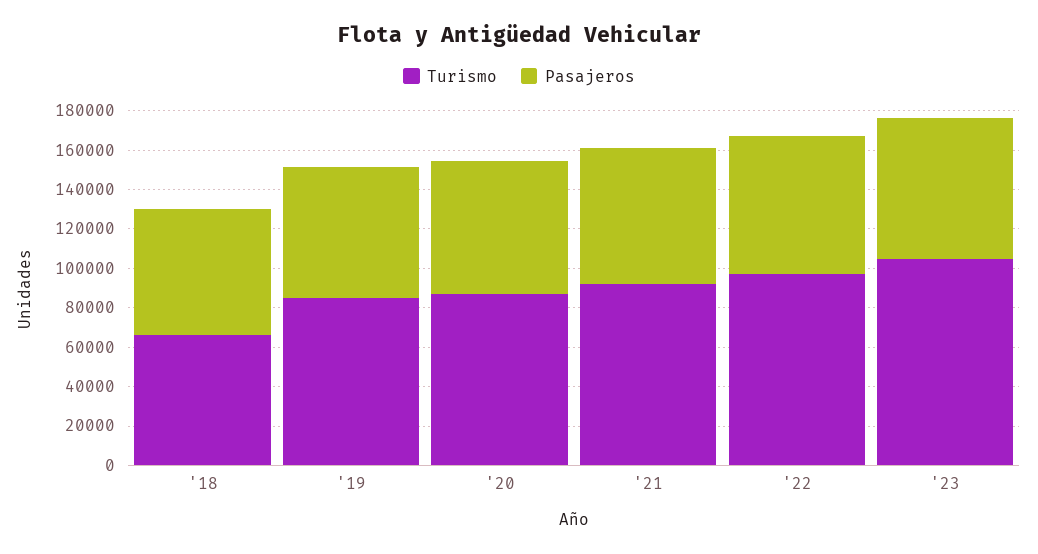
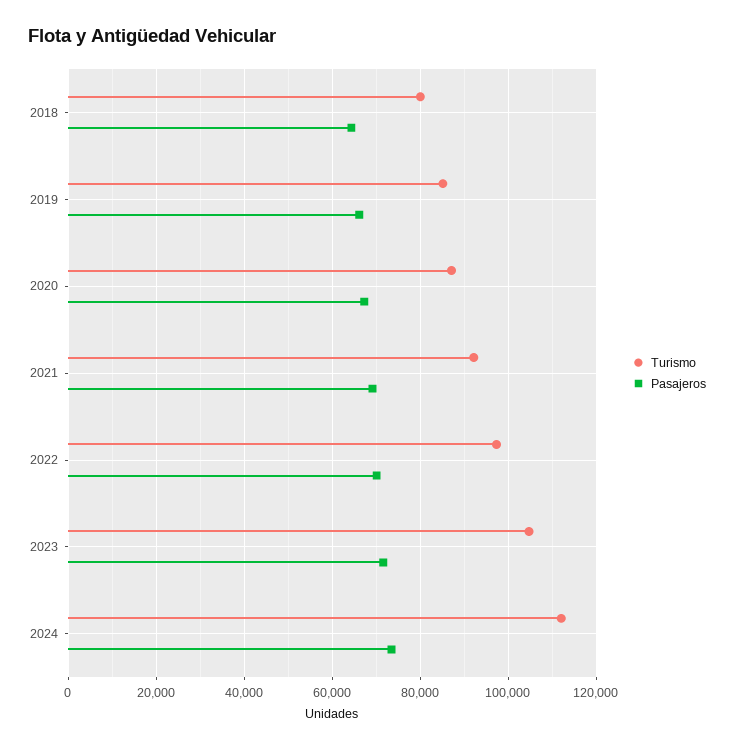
Turismo, '18: 65000 -> 80000
Turismo, 2024: none -> 112000
Pasajeros, 2024: none -> 74000

